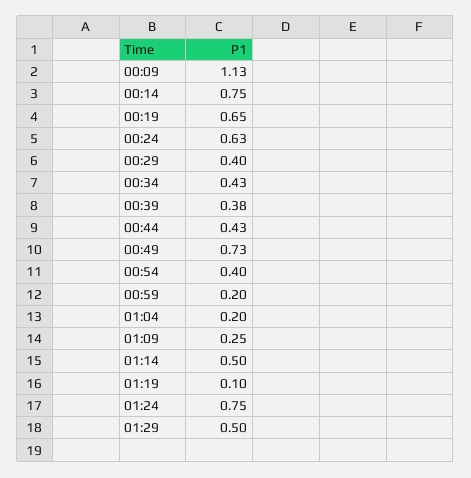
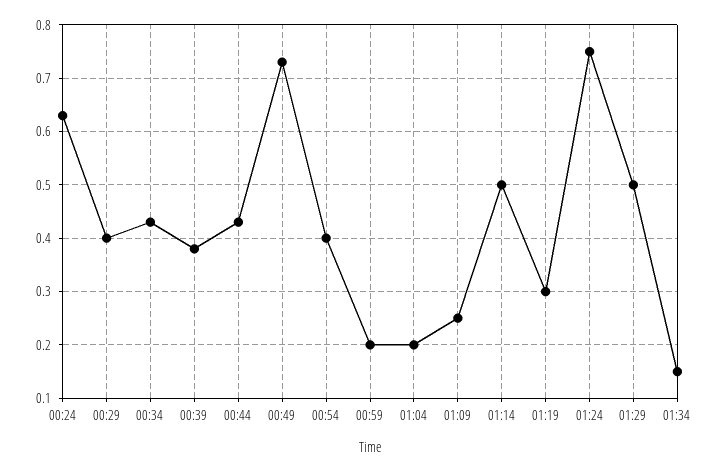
00:09: 1.13 -> none
00:14: 0.75 -> none
00:19: 0.65 -> none
01:19: 0.1 -> 0.3
01:34: none -> 0.15

